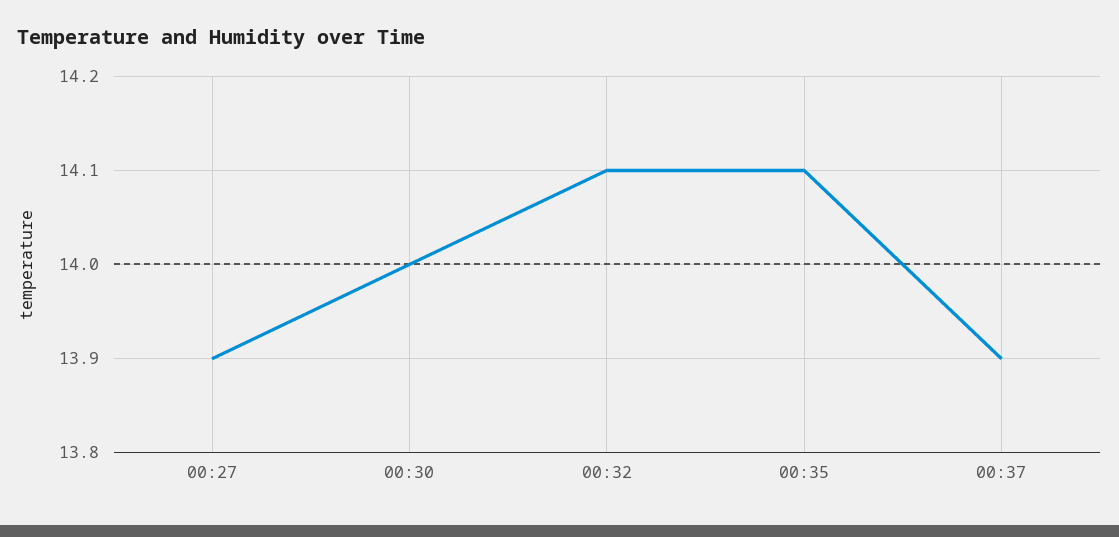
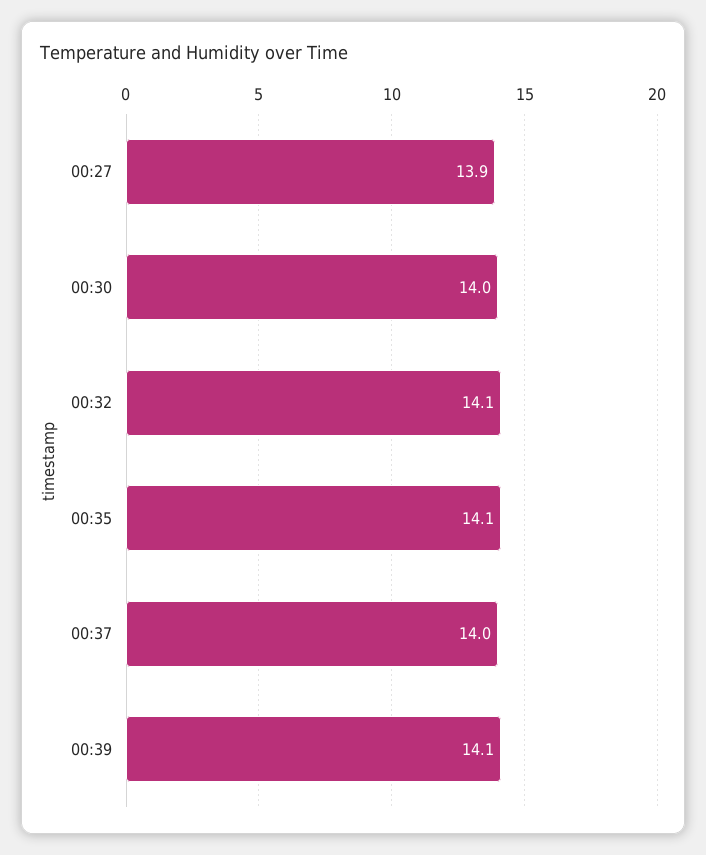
00:37: 13.9 -> 14
00:39: none -> 14.1

